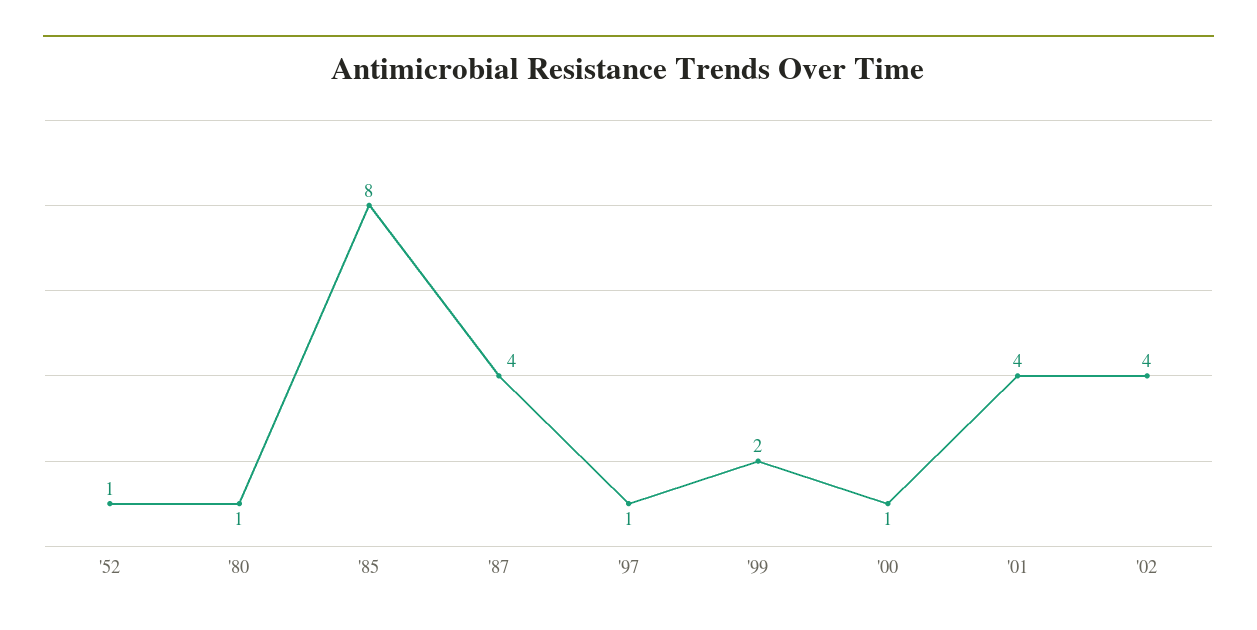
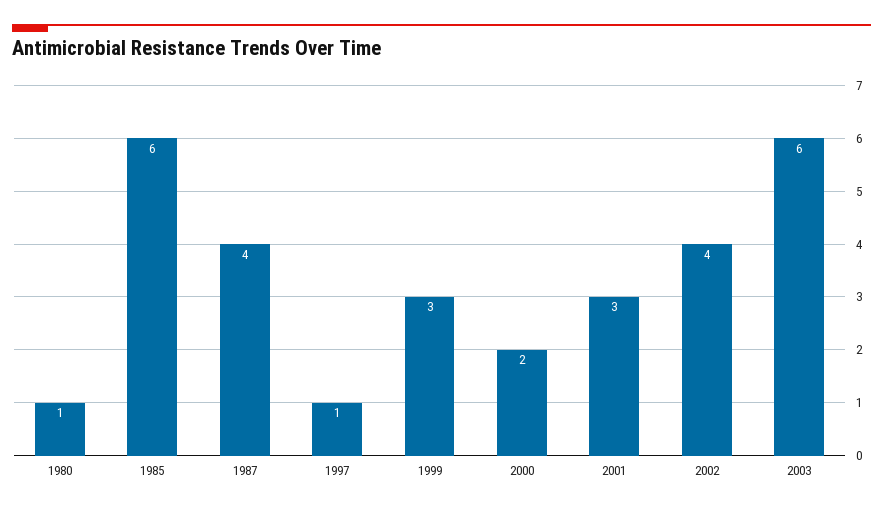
'52: 1 -> none
'85: 8 -> 6
'99: 2 -> 3
'00: 1 -> 2
'01: 4 -> 3
2003: none -> 6

